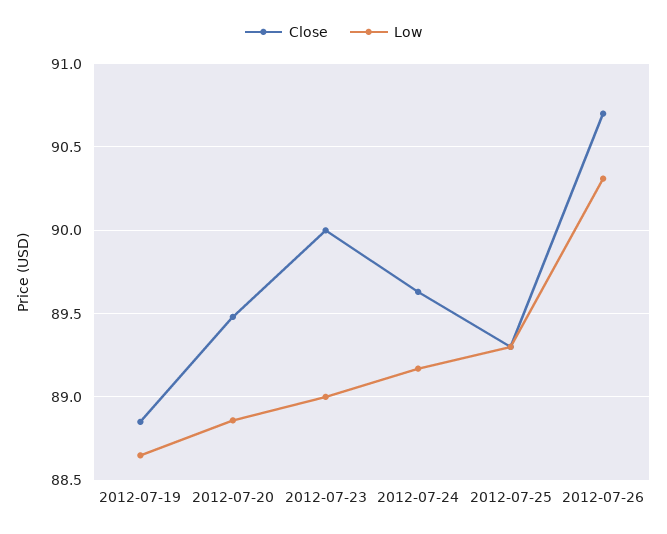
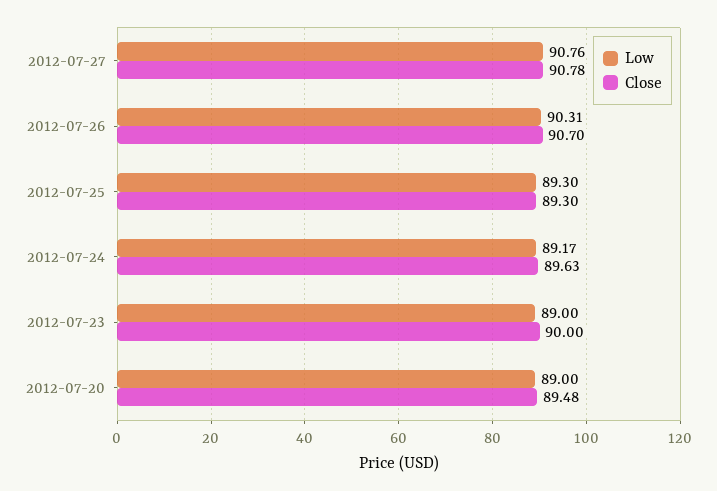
Close, 2012-07-19: 88.85 -> none
Low, 2012-07-19: 88.65 -> none
Low, 2012-07-20: 88.85 -> 89
Low, 2012-07-27: none -> 90.76
Close, 2012-07-27: none -> 90.78

